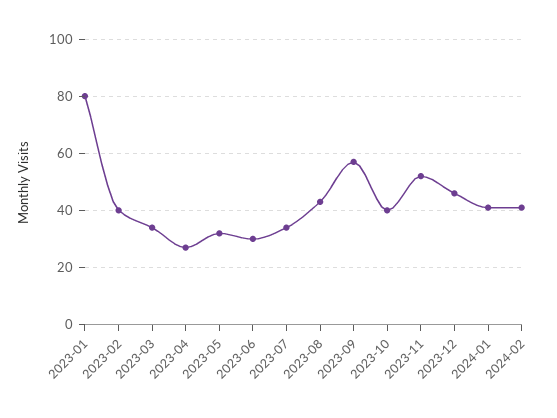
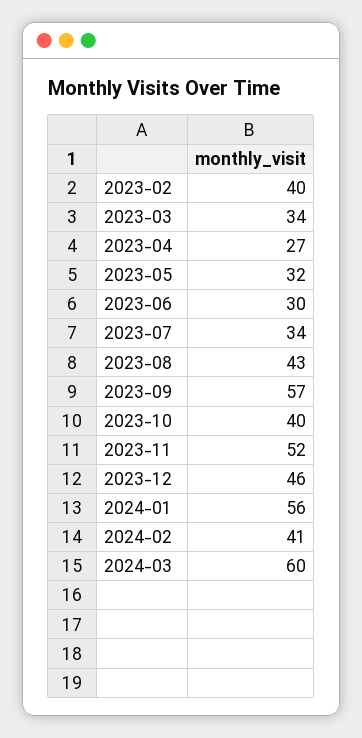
2023-01: 80 -> none
2024-01: 40 -> 56
2024-03: none -> 60

